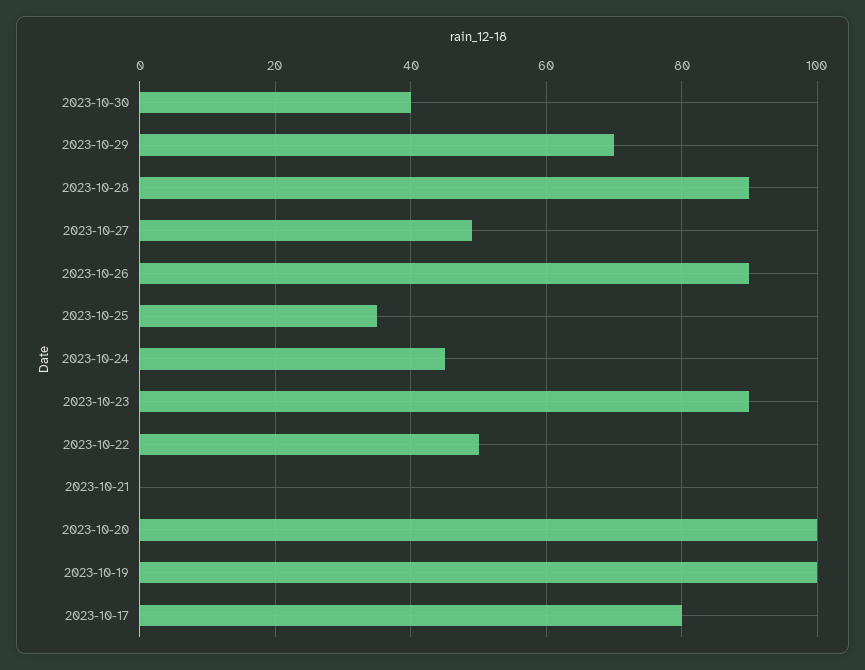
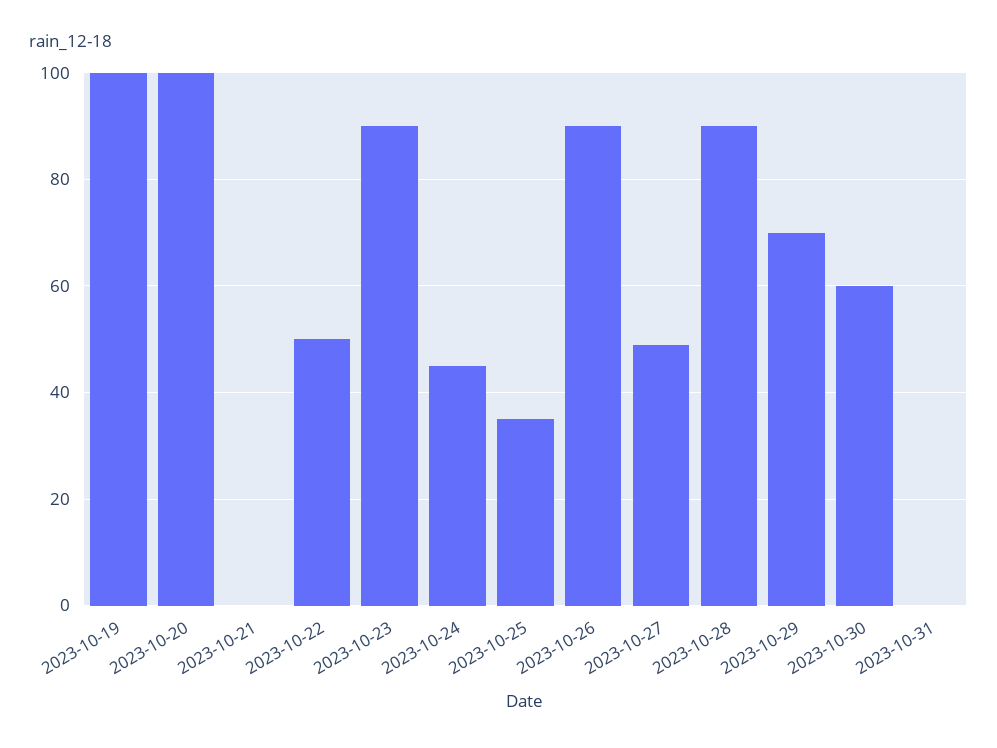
2023-10-30: 40 -> 60
2023-10-17: 80 -> none
2023-10-31: none -> 0

